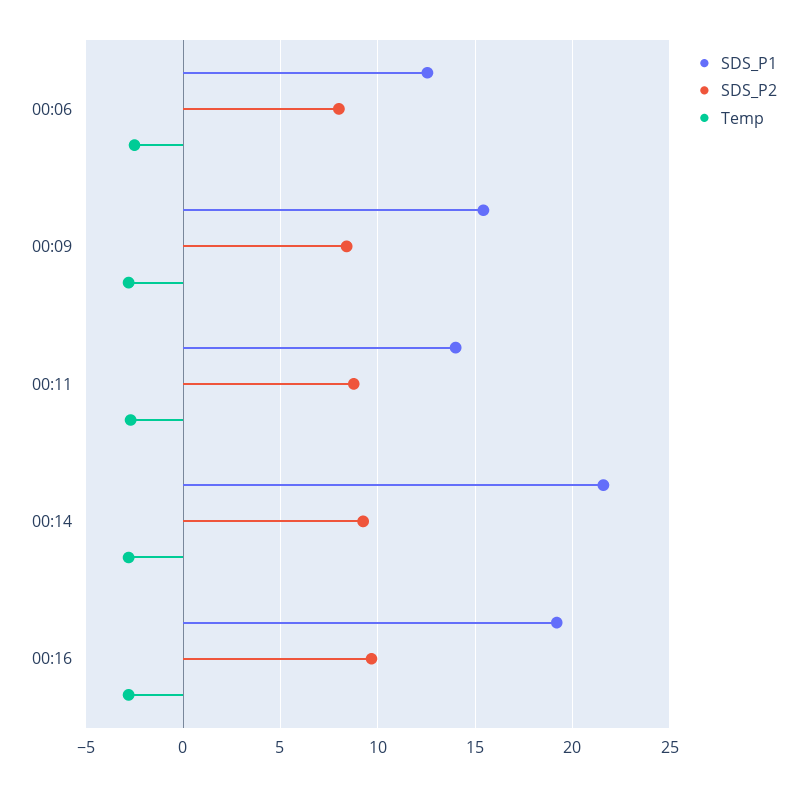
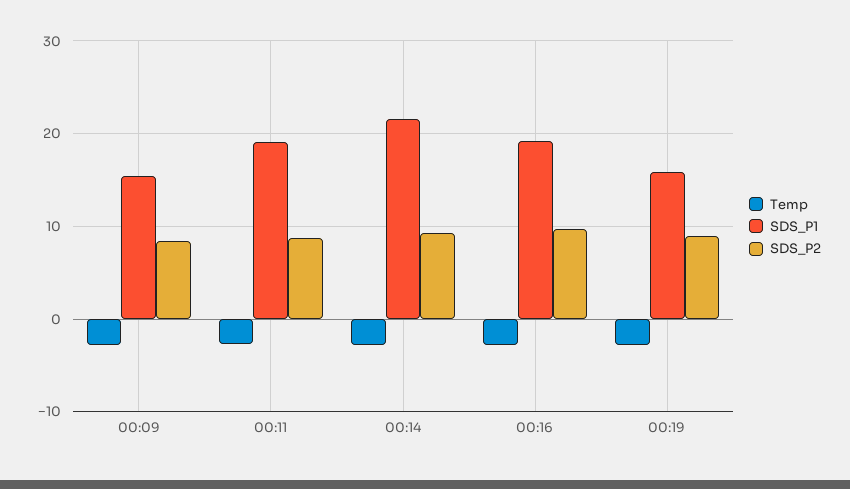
SDS_P1, 00:06: 12.5 -> none
SDS_P2, 00:06: 8 -> none
Temp, 00:06: -2.5 -> none
SDS_P1, 00:11: 14 -> 19
Temp, 00:19: none -> -3
SDS_P1, 00:19: none -> 16
SDS_P2, 00:19: none -> 9

